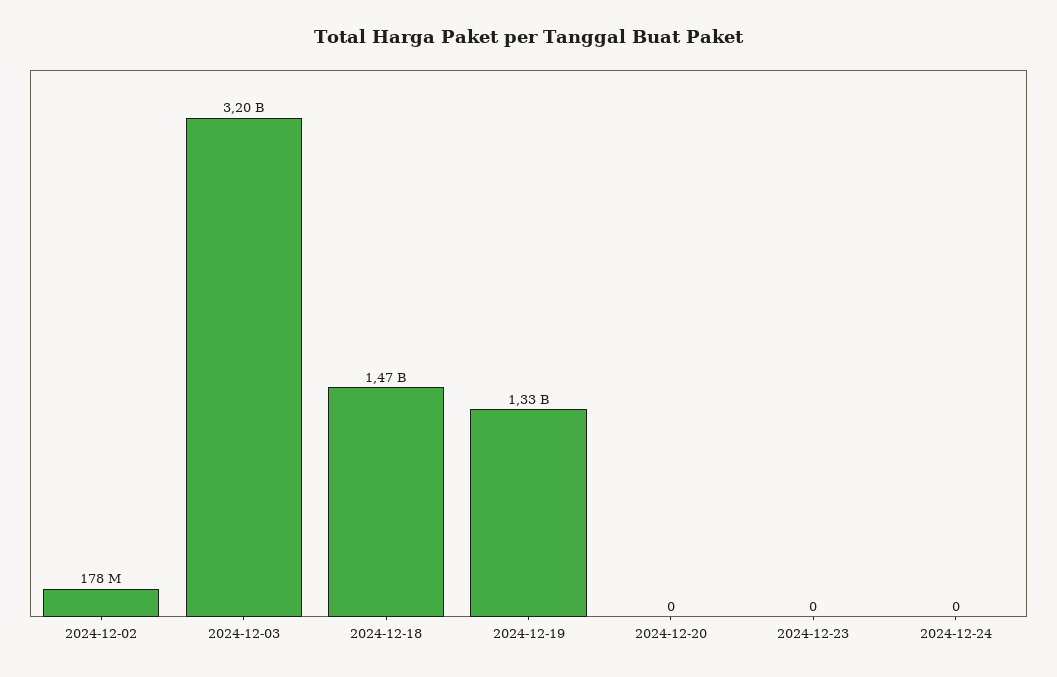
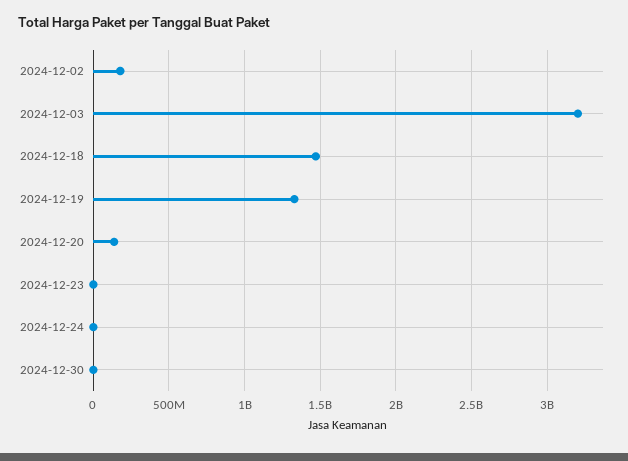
2024-12-20: 0 -> 150000000
2024-12-30: none -> 0

